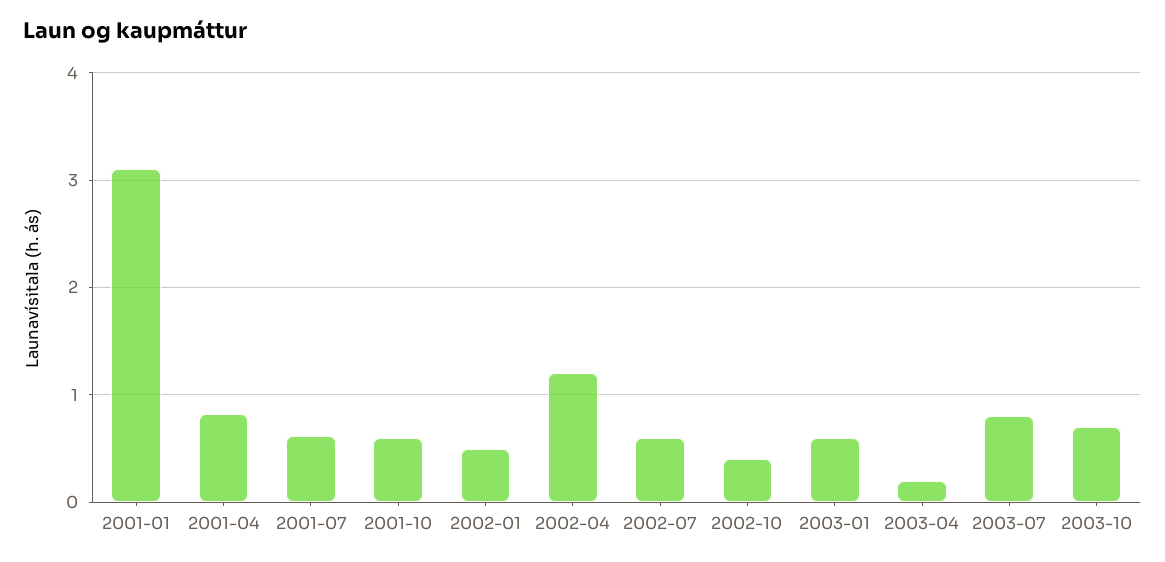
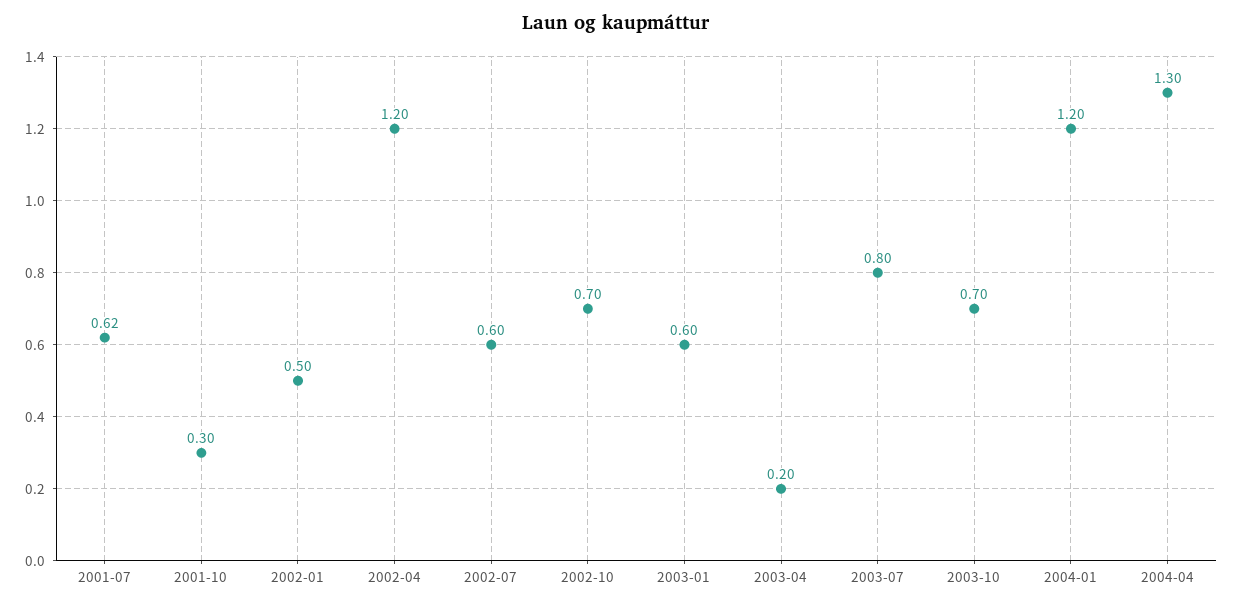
2001-01: 3.1 -> none
2001-04: 0.8 -> none
2001-10: 0.6 -> 0.3
2002-10: 0.4 -> 0.7
2004-01: none -> 1.2
2004-04: none -> 1.3

